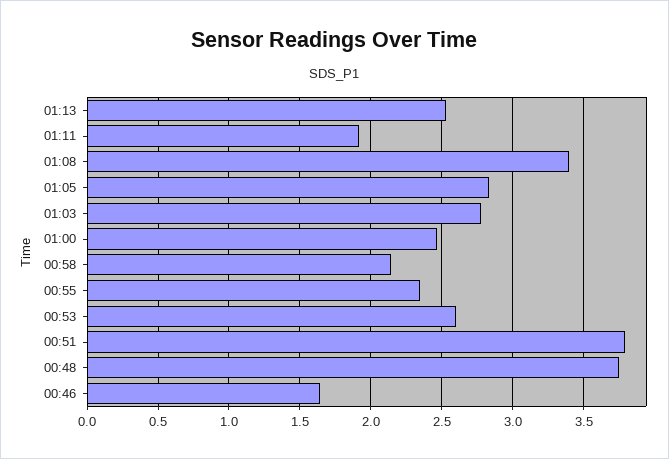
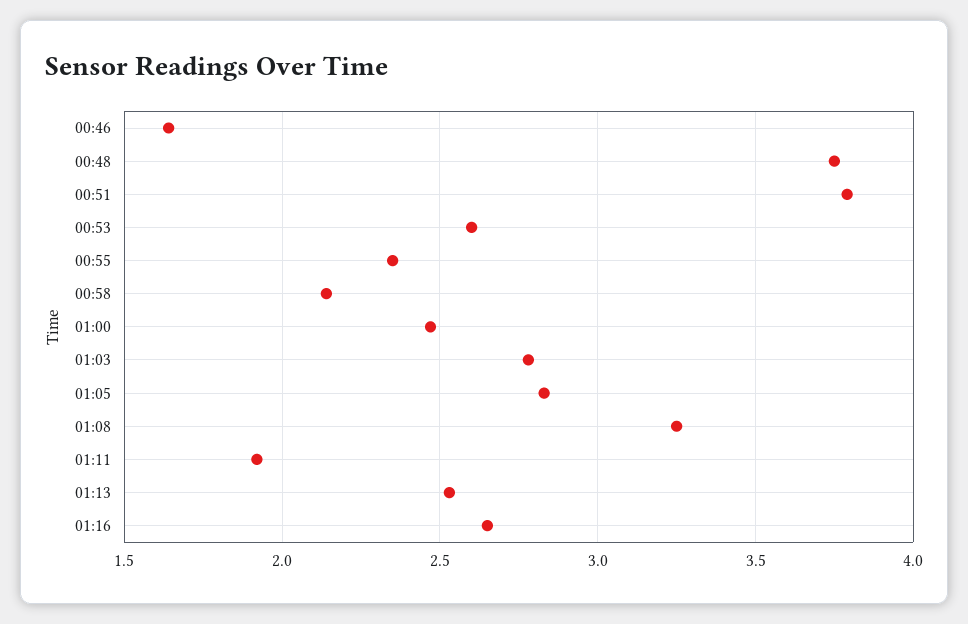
01:08: 3.4 -> 3.25
01:16: none -> 2.65

